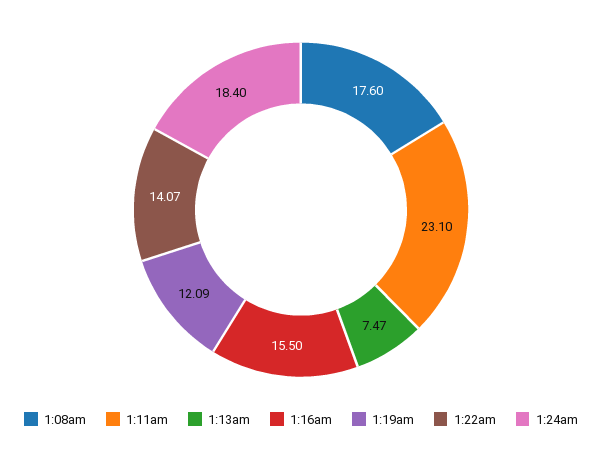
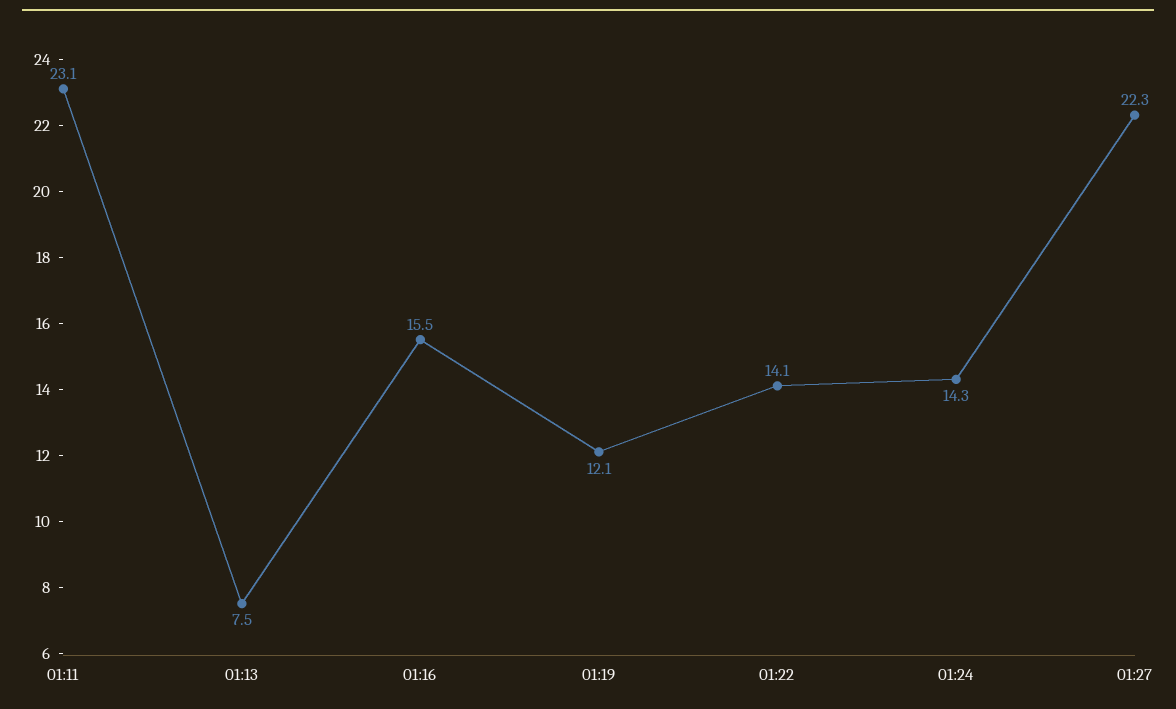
1:08am: 17.6 -> none
1:24am: 18.4 -> 14.3
01:27: none -> 22.3

